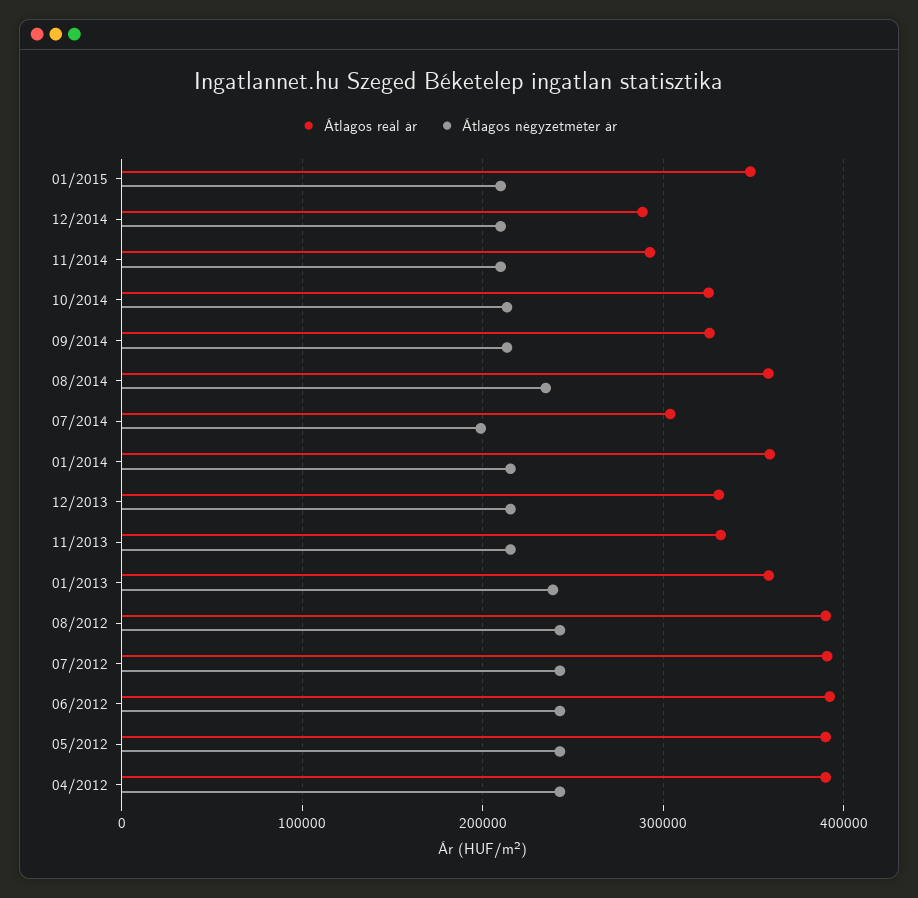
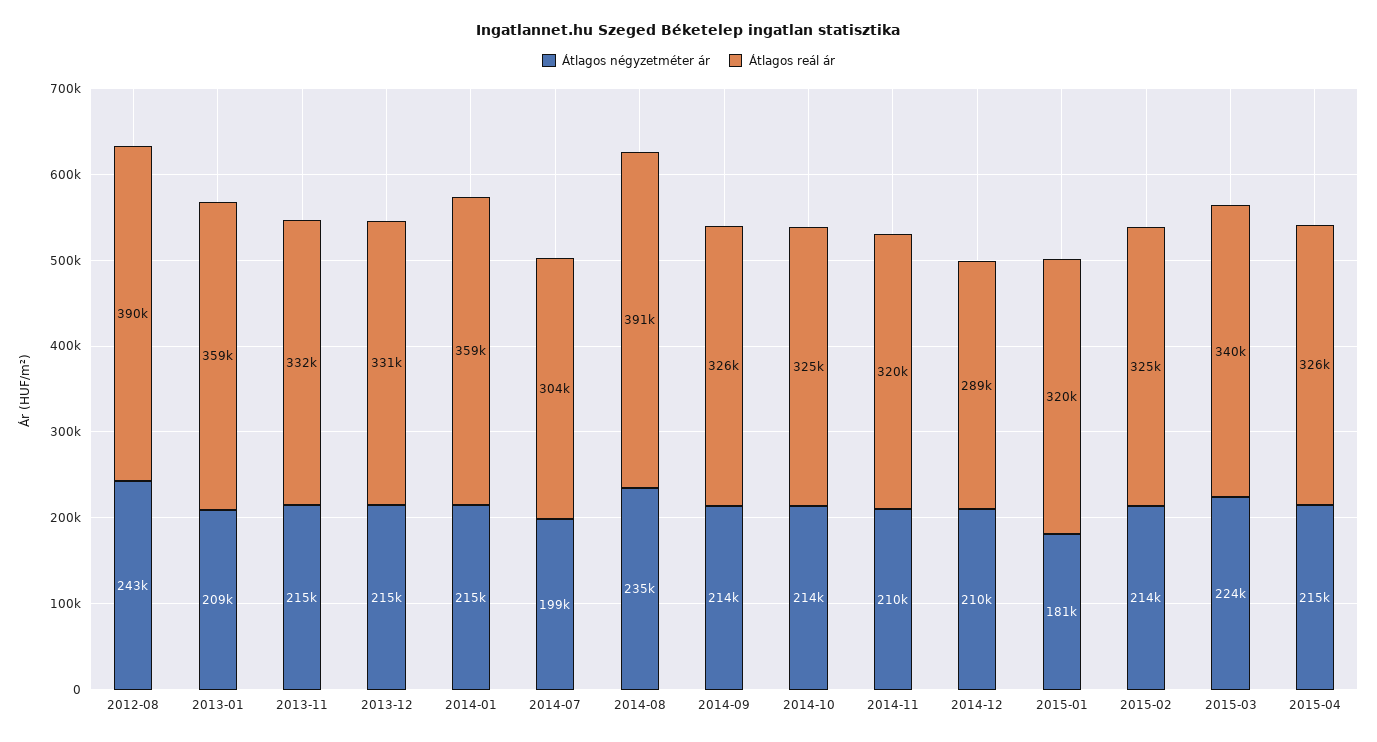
Átlagos reál ár, 01/2015: 350000 -> 320000
Átlagos négyzetméter ár, 01/2015: 210000 -> 181000
Átlagos reál ár, 11/2014: 290000 -> 320000
Átlagos reál ár, 08/2014: 360000 -> 391000
Átlagos négyzetméter ár, 01/2013: 240000 -> 209000
Átlagos reál ár, 07/2012: 390000 -> none
Átlagos négyzetméter ár, 07/2012: 240000 -> none
Átlagos reál ár, 06/2012: 390000 -> none
Átlagos négyzetméter ár, 06/2012: 240000 -> none
Átlagos reál ár, 05/2012: 390000 -> none
Átlagos négyzetméter ár, 05/2012: 240000 -> none
Átlagos reál ár, 04/2012: 390000 -> none
Átlagos négyzetméter ár, 04/2012: 240000 -> none
Átlagos négyzetméter ár, 2015-02: none -> 214000
Átlagos reál ár, 2015-02: none -> 325000
Átlagos négyzetméter ár, 2015-03: none -> 224000
Átlagos reál ár, 2015-03: none -> 340000
Átlagos négyzetméter ár, 2015-04: none -> 215000
Átlagos reál ár, 2015-04: none -> 326000

